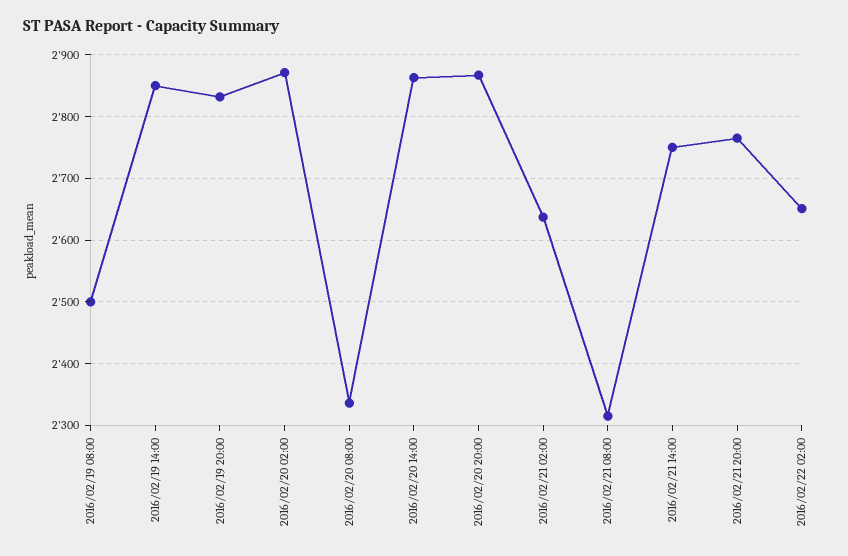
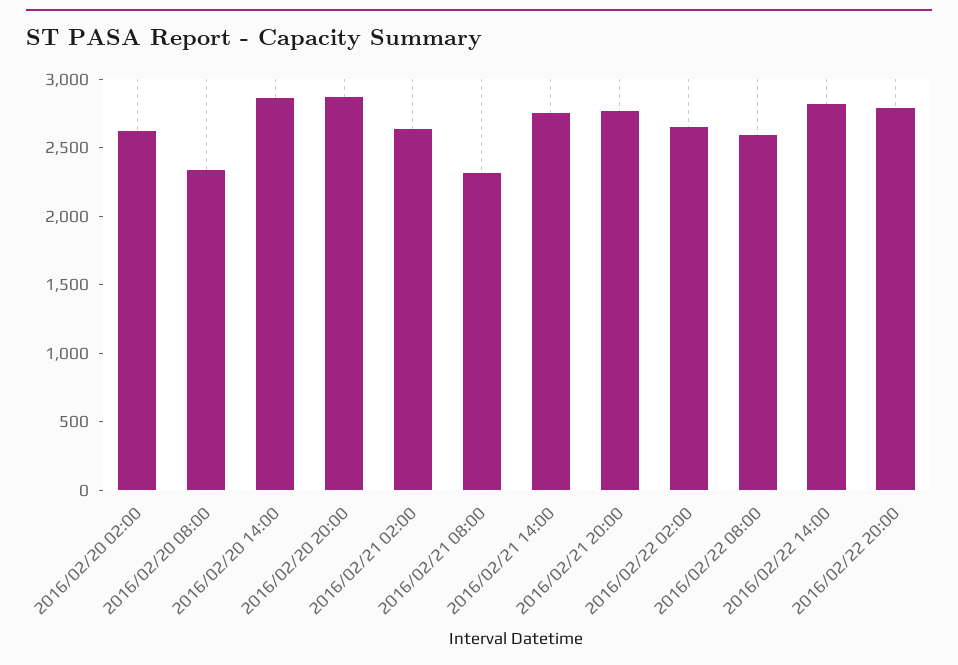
2016/02/19 08:00: 2500 -> none
2016/02/19 14:00: 2850 -> none
2016/02/19 20:00: 2830 -> none
2016/02/20 02:00: 2870 -> 2600
2016/02/22 08:00: none -> 2600
2016/02/22 14:00: none -> 2800
2016/02/22 20:00: none -> 2800

